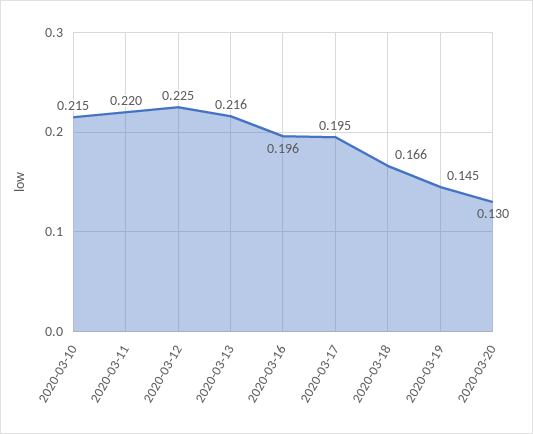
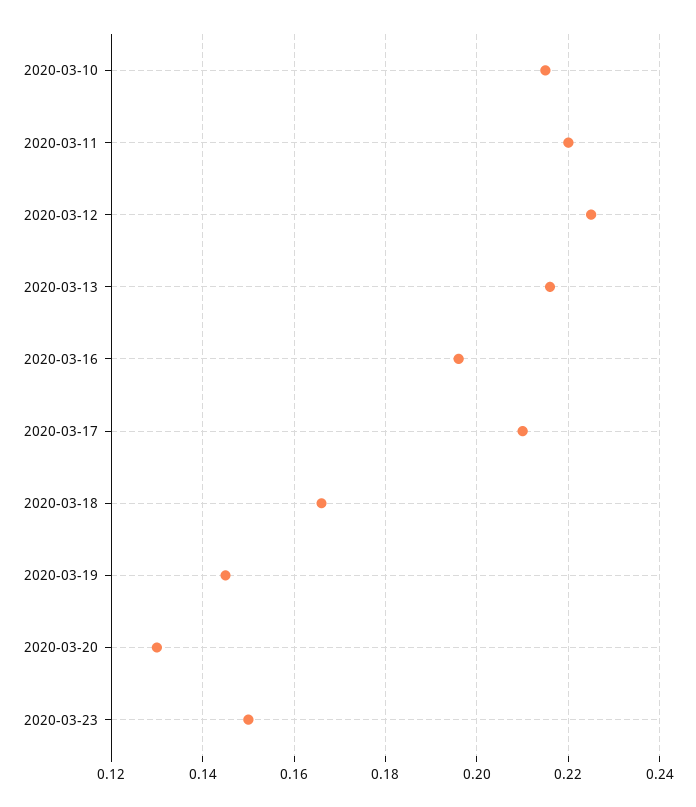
2020-03-17: 0.195 -> 0.21
2020-03-23: none -> 0.15

